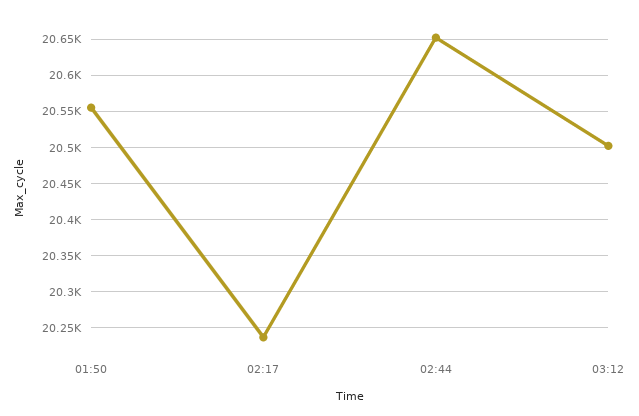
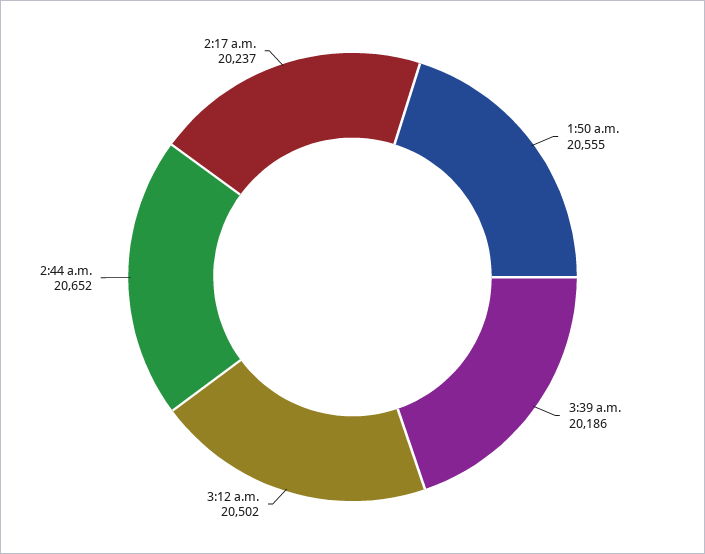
3:39 a.m.: none -> 20186

